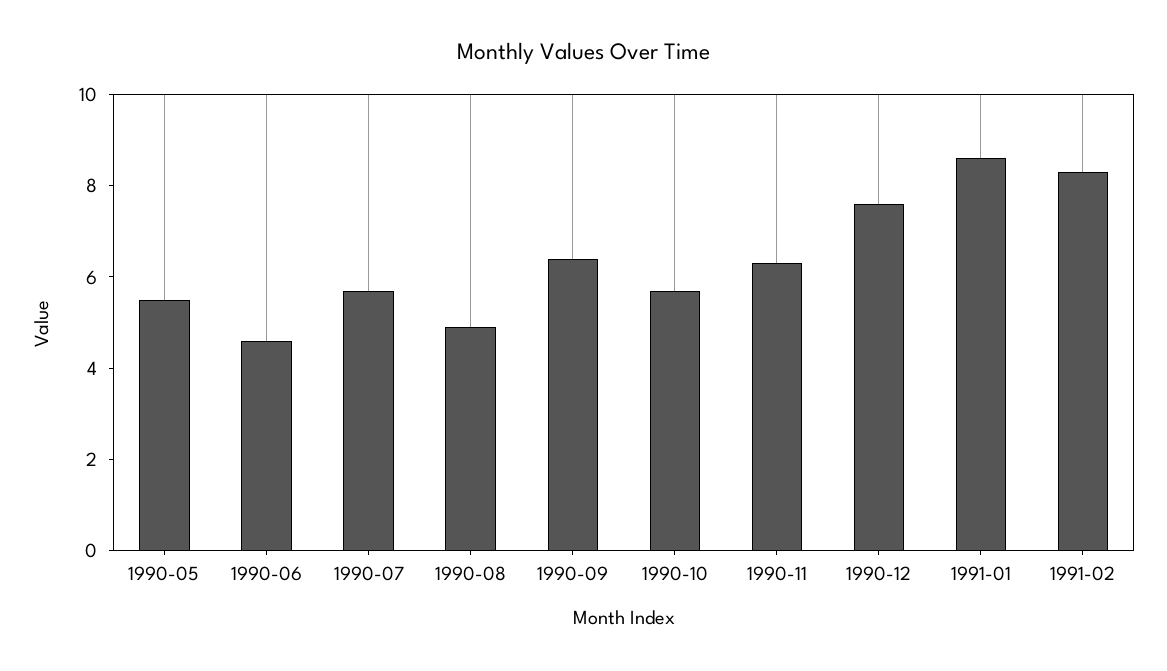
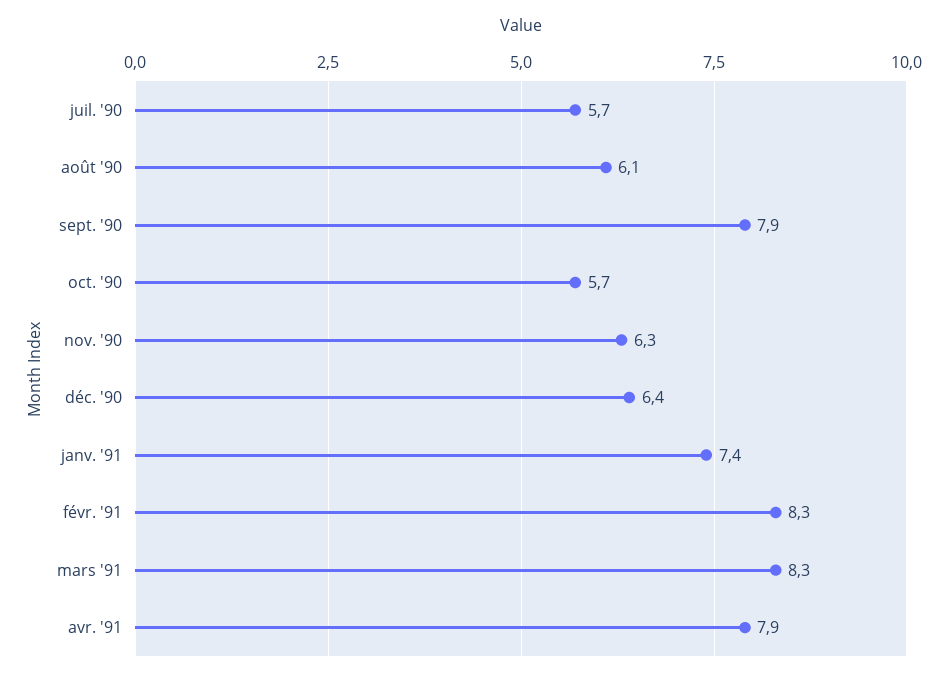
1990-05: 5.5 -> none
1990-06: 4.5 -> none
1990-08: 5 -> 6.1
1990-09: 6.5 -> 7.9
1990-12: 7.5 -> 6.4
1991-01: 8.5 -> 7.4
mars '91: none -> 8.3
avr. '91: none -> 7.9

